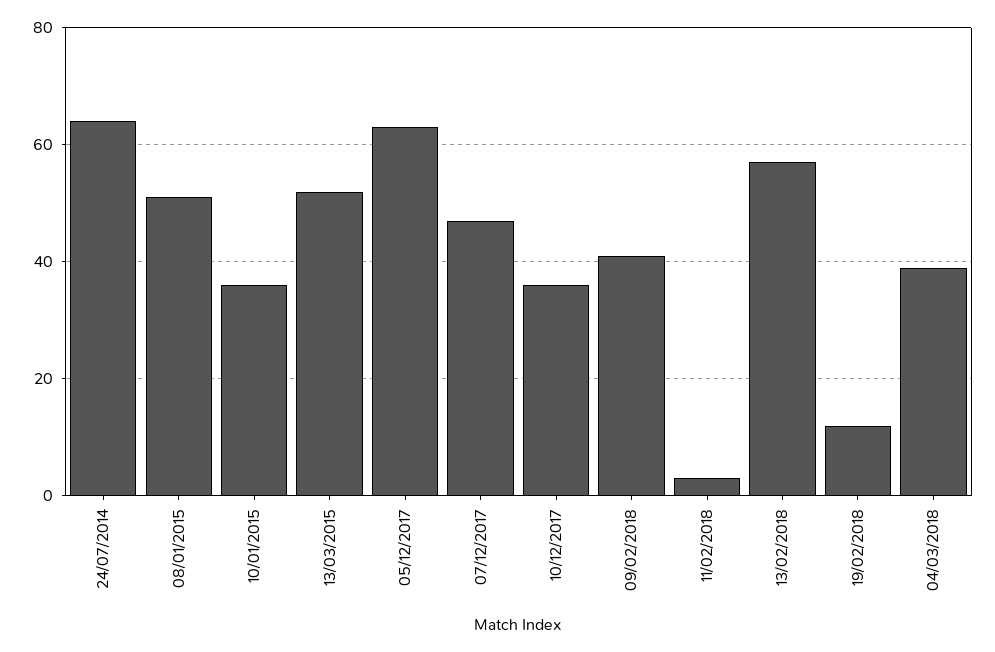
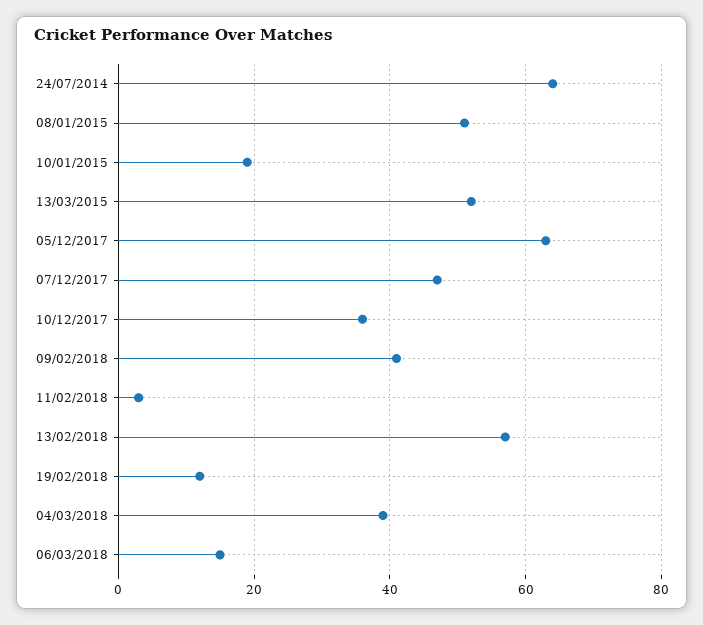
10/01/2015: 35 -> 20
06/03/2018: none -> 15

